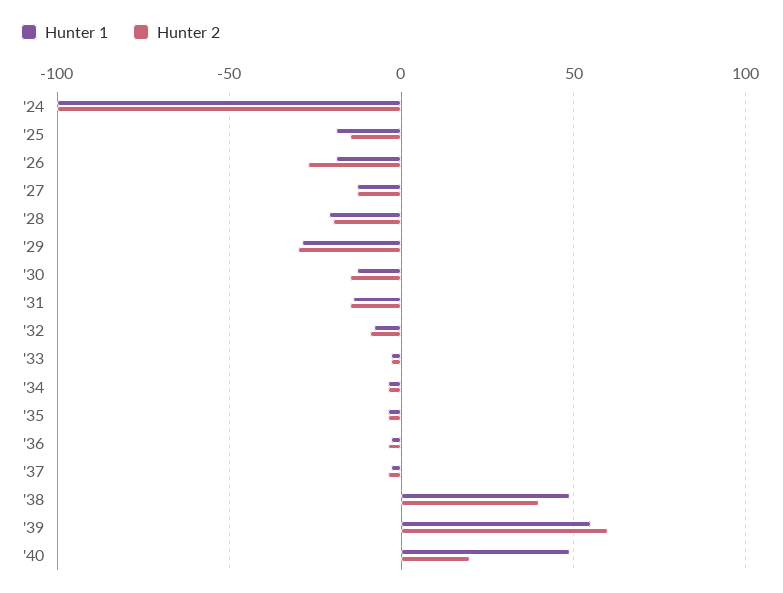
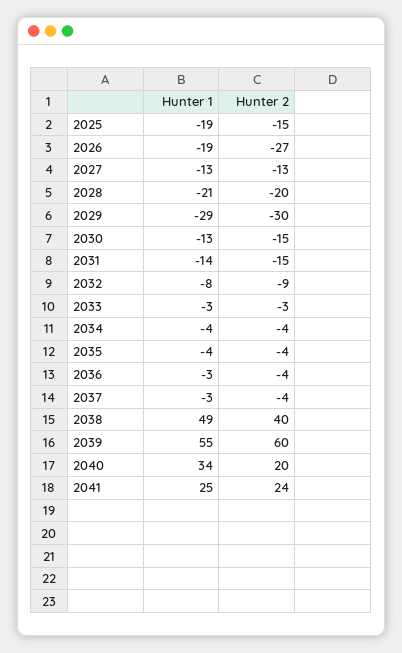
Hunter 1, '24: -100 -> none
Hunter 2, '24: -100 -> none
Hunter 1, '40: 50 -> 34
Hunter 1, 2041: none -> 25
Hunter 2, 2041: none -> 24

